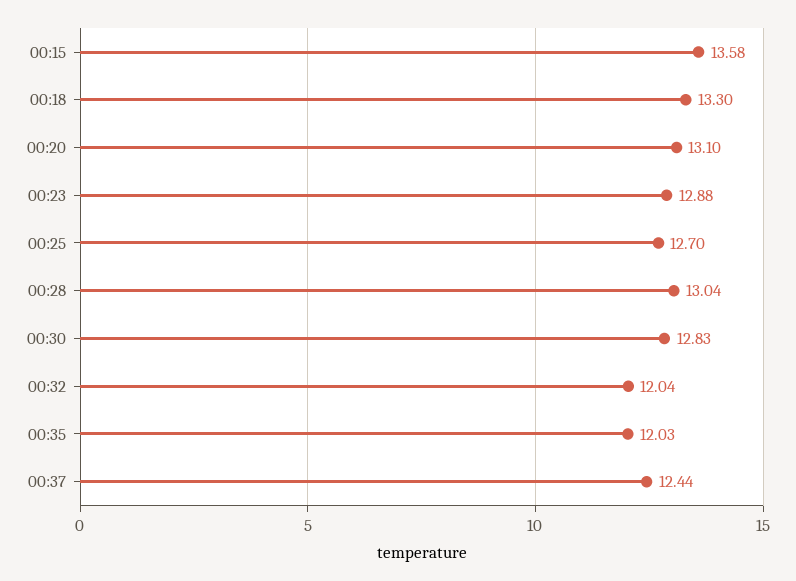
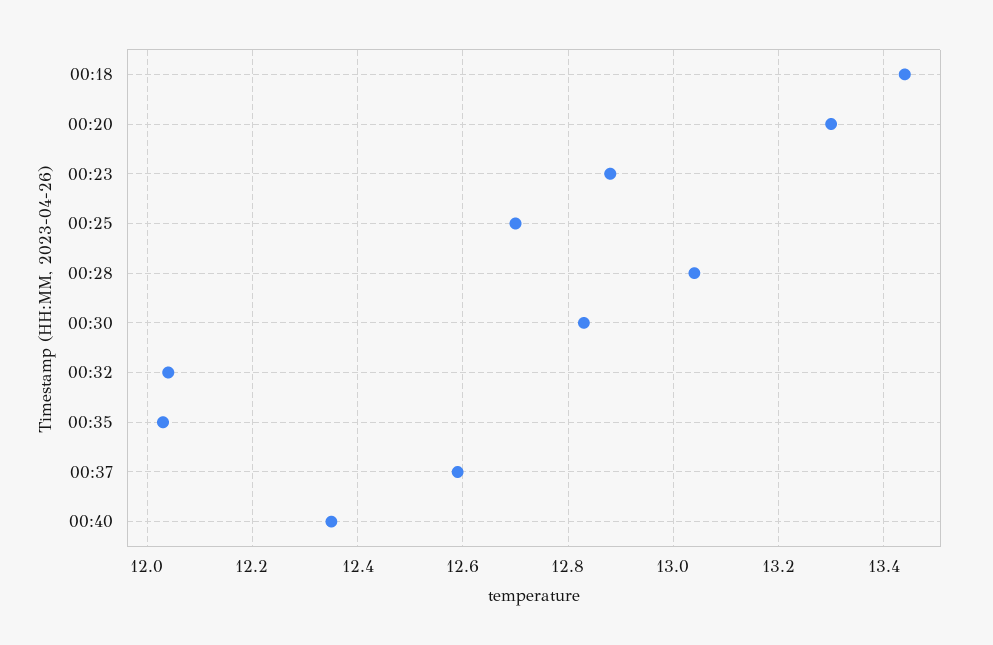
00:15: 13.58 -> none
00:18: 13.3 -> 13.45
00:20: 13.1 -> 13.3
00:37: 12.44 -> 12.6
00:40: none -> 12.35

